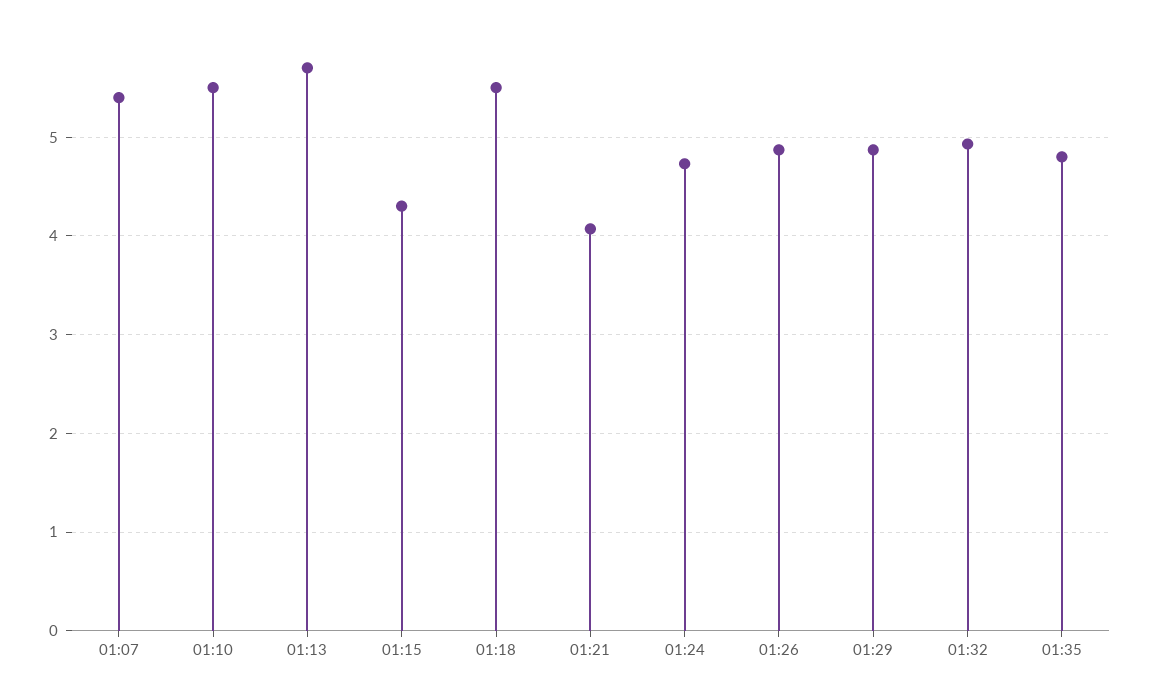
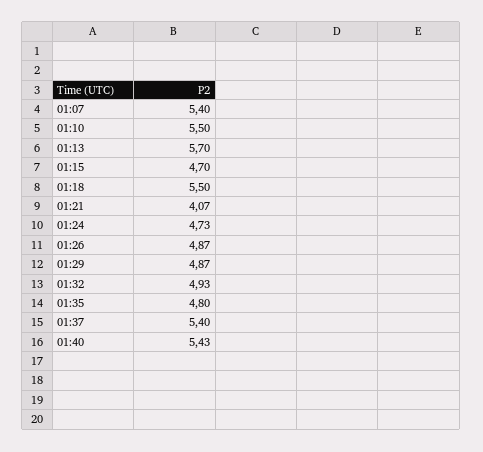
01:15: 4.3 -> 4.7
01:37: none -> 5.4
01:40: none -> 5.43

